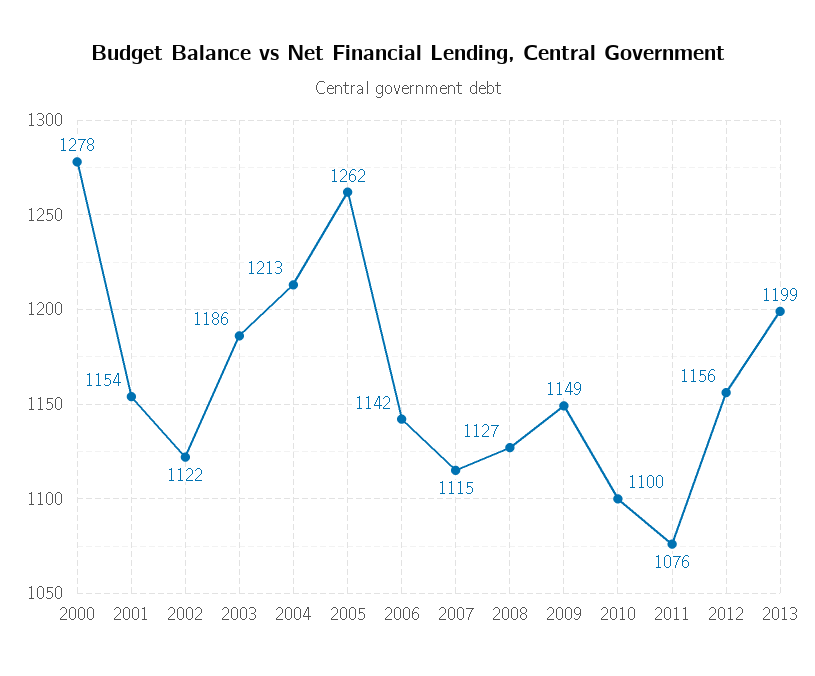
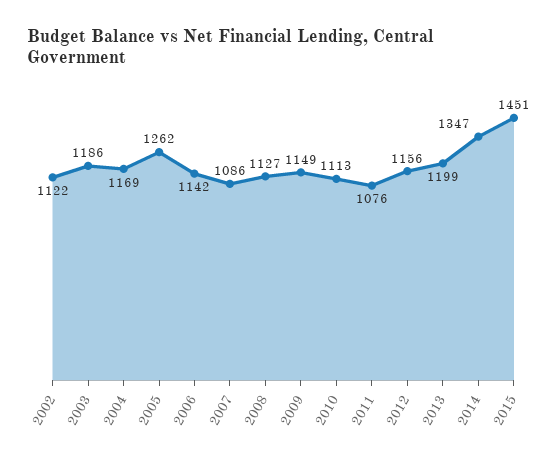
2000: 1278 -> none
2001: 1154 -> none
2004: 1213 -> 1169
2007: 1115 -> 1086
2010: 1100 -> 1113
2014: none -> 1347
2015: none -> 1451

